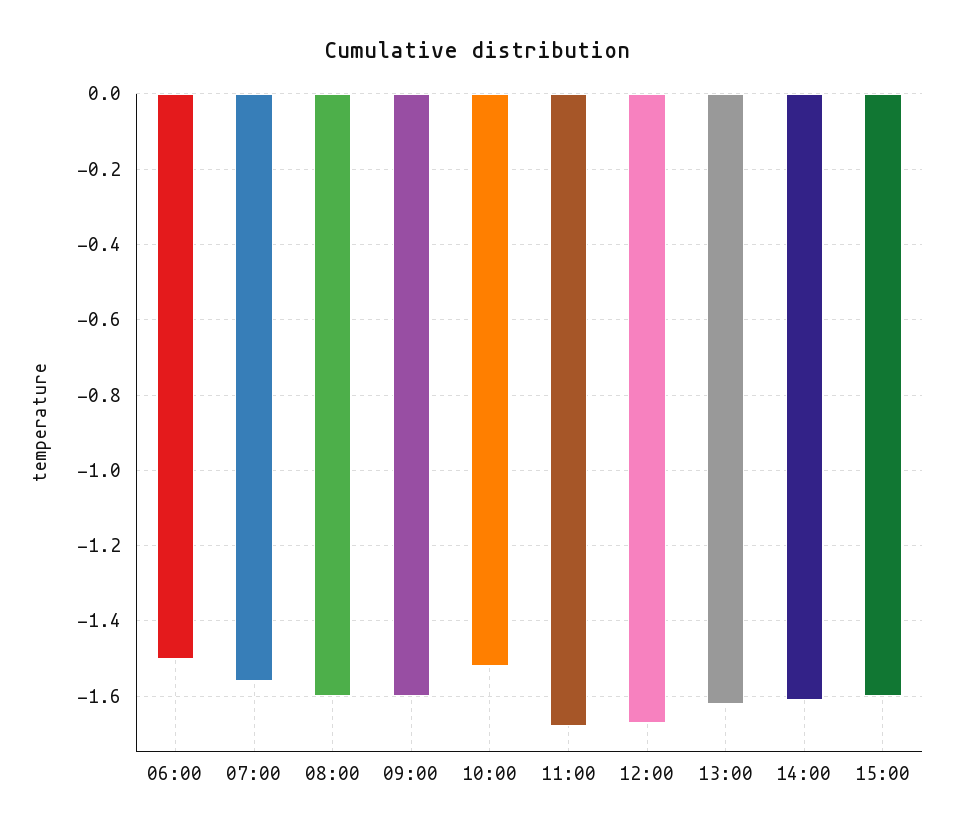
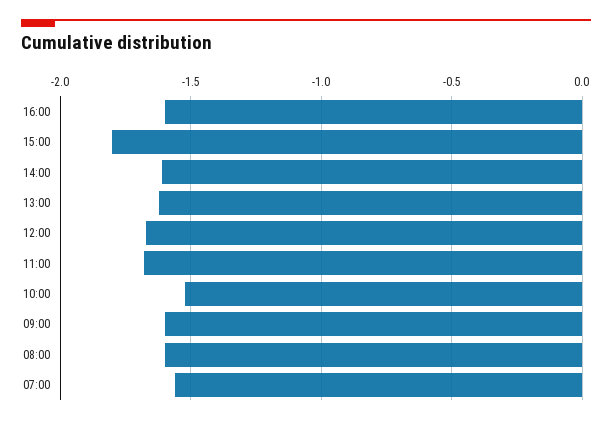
06:00: -1.5 -> none
15:00: -1.6 -> -1.8
16:00: none -> -1.6

